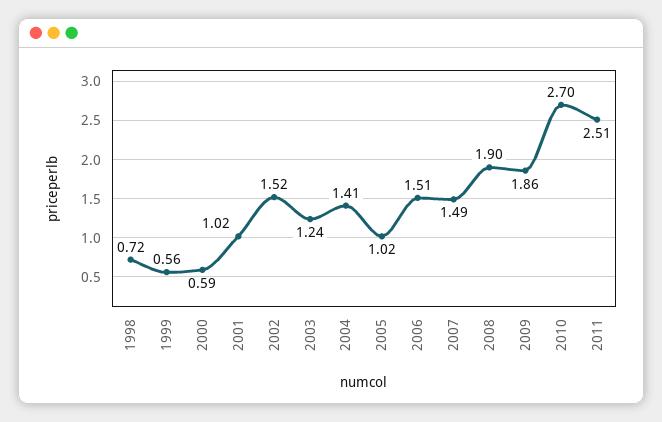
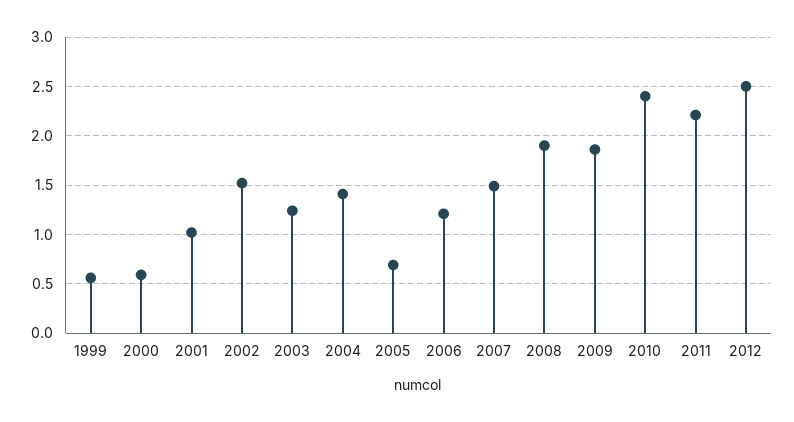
1998: 0.72 -> none
2005: 1.02 -> 0.7
2006: 1.51 -> 1.2
2010: 2.7 -> 2.4
2011: 2.51 -> 2.2
2012: none -> 2.5

